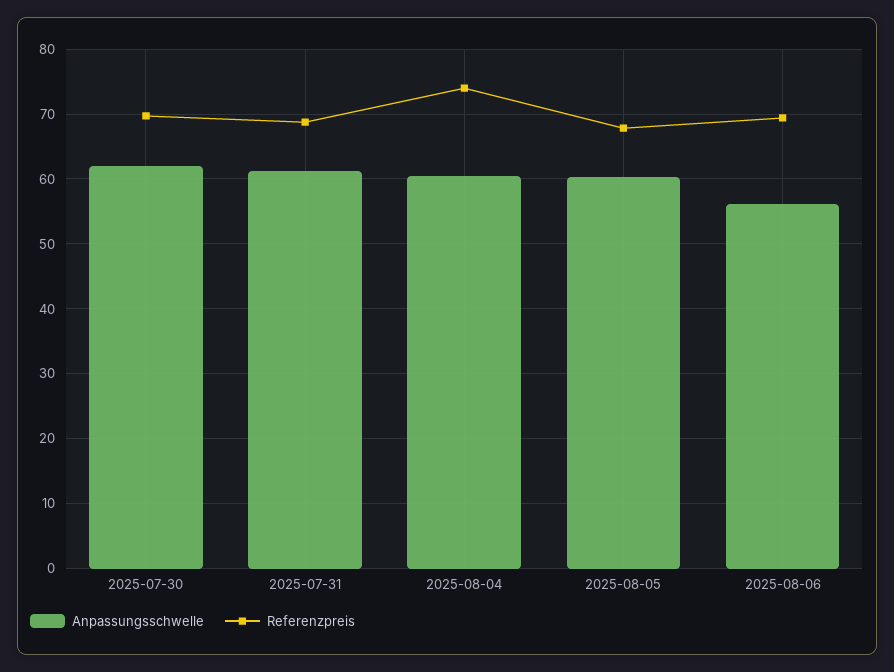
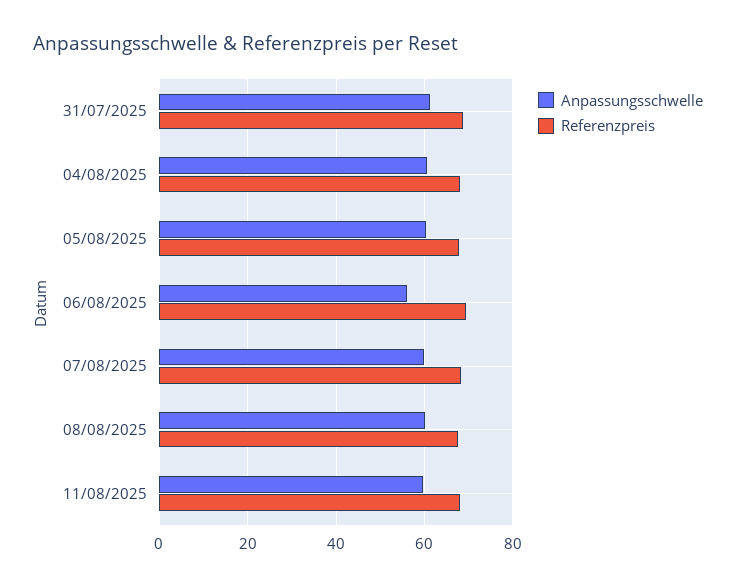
Anpassungsschwelle, 2025-07-30: 62 -> none
Referenzpreis, 2025-07-30: 70 -> none
Referenzpreis, 2025-08-04: 74 -> 68
Anpassungsschwelle, 07/08/2025: none -> 60
Referenzpreis, 07/08/2025: none -> 68
Anpassungsschwelle, 08/08/2025: none -> 60
Referenzpreis, 08/08/2025: none -> 68
Anpassungsschwelle, 11/08/2025: none -> 60
Referenzpreis, 11/08/2025: none -> 68

